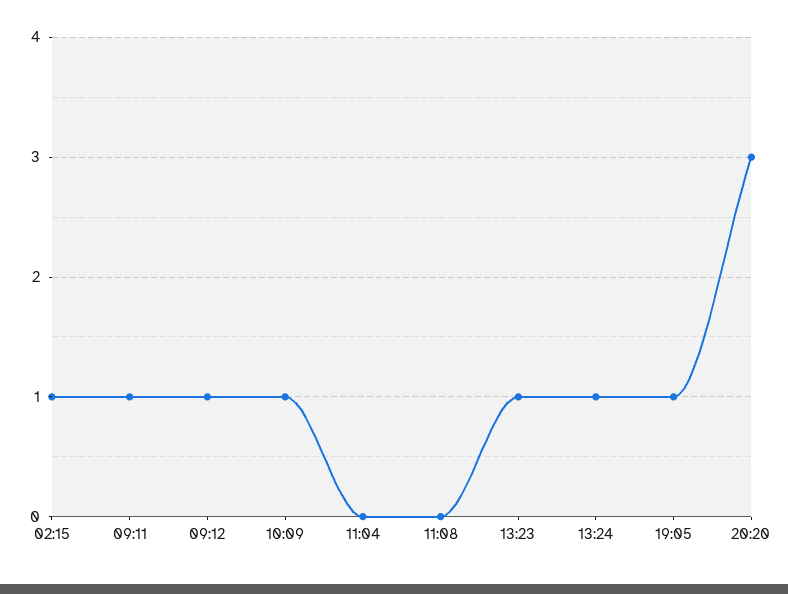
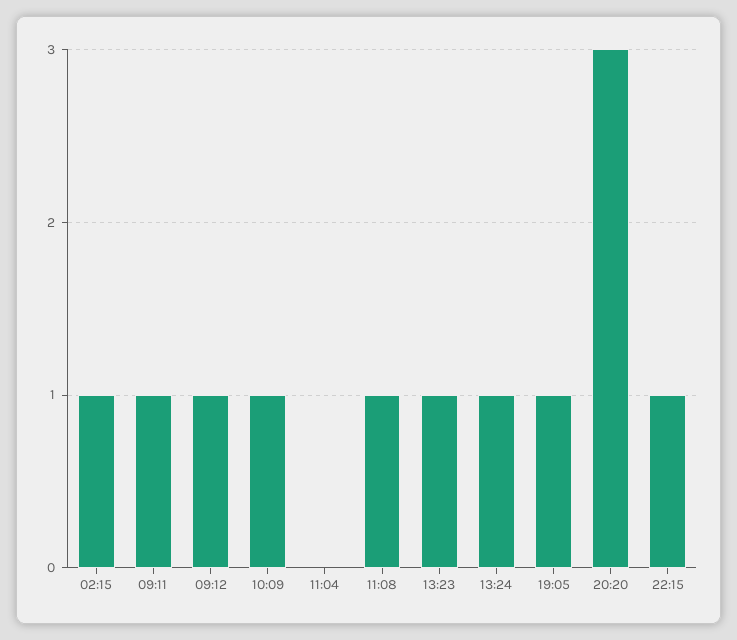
11:08: 0 -> 1
22:15: none -> 1

